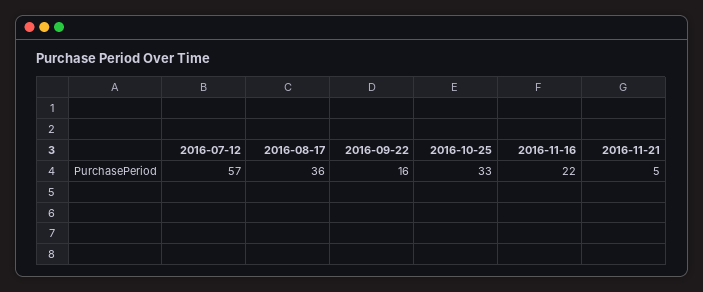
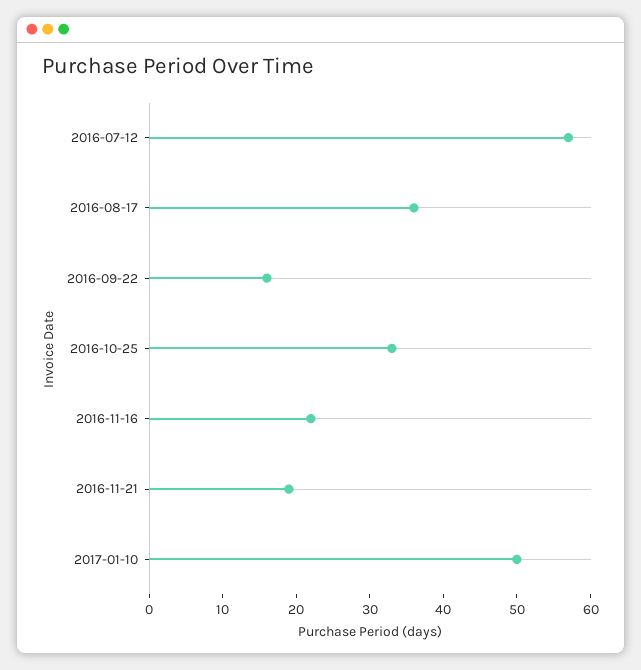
2016-11-21: 5 -> 20
2017-01-10: none -> 50

